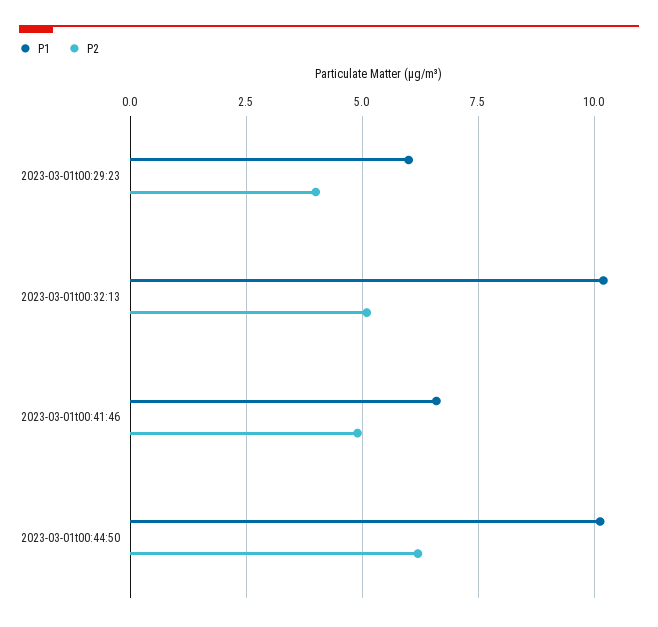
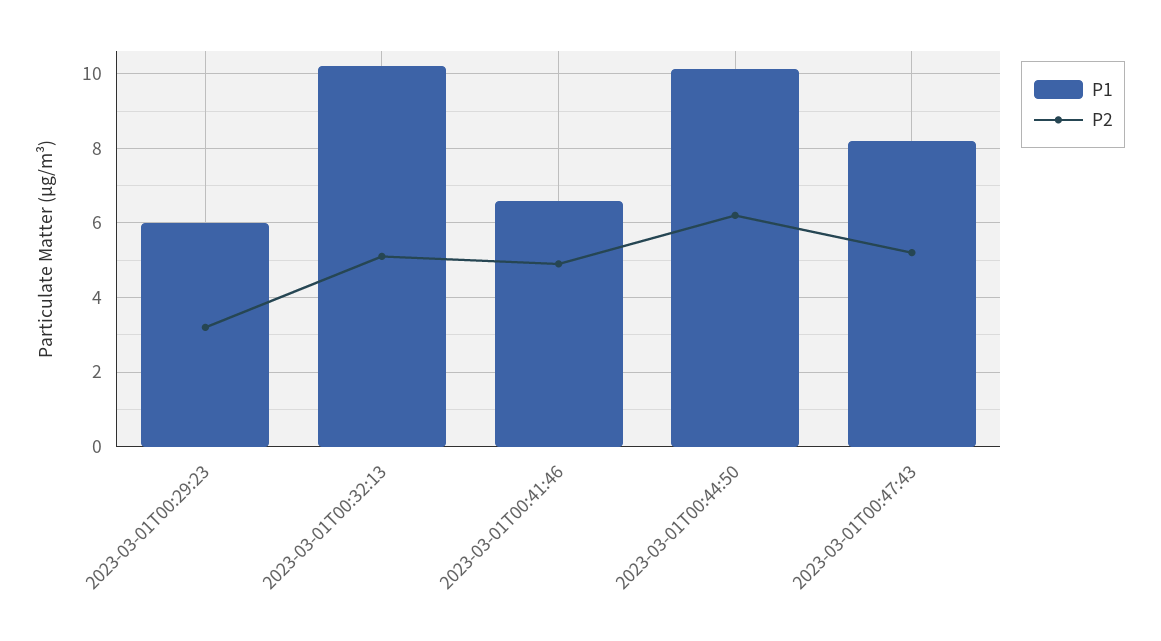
P2, 2023-03-01t00:29:23: 4 -> 3.2
P1, 2023-03-01T00:47:43: none -> 8.2
P2, 2023-03-01T00:47:43: none -> 5.2

